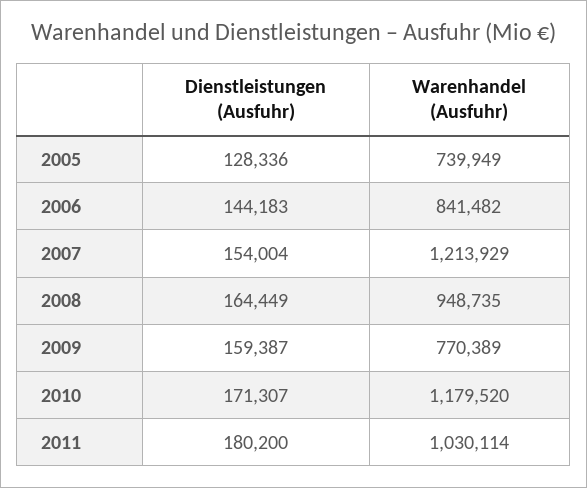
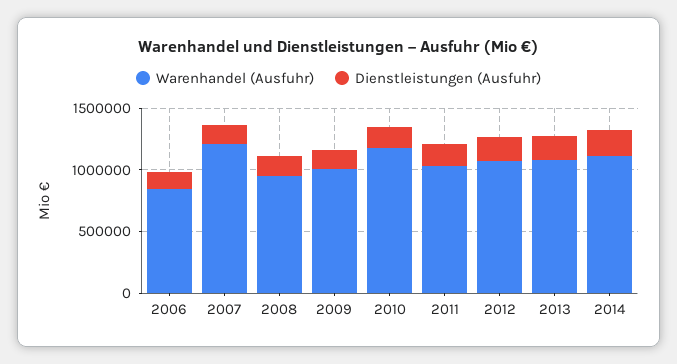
Dienstleistungen (Ausfuhr), 2005: 128336 -> none
Warenhandel (Ausfuhr), 2005: 739949 -> none
Warenhandel (Ausfuhr), 2009: 770389 -> 1000000
Warenhandel (Ausfuhr), 2012: none -> 1100000
Dienstleistungen (Ausfuhr), 2012: none -> 200000
Warenhandel (Ausfuhr), 2013: none -> 1100000
Dienstleistungen (Ausfuhr), 2013: none -> 200000
Warenhandel (Ausfuhr), 2014: none -> 1100000
Dienstleistungen (Ausfuhr), 2014: none -> 200000

